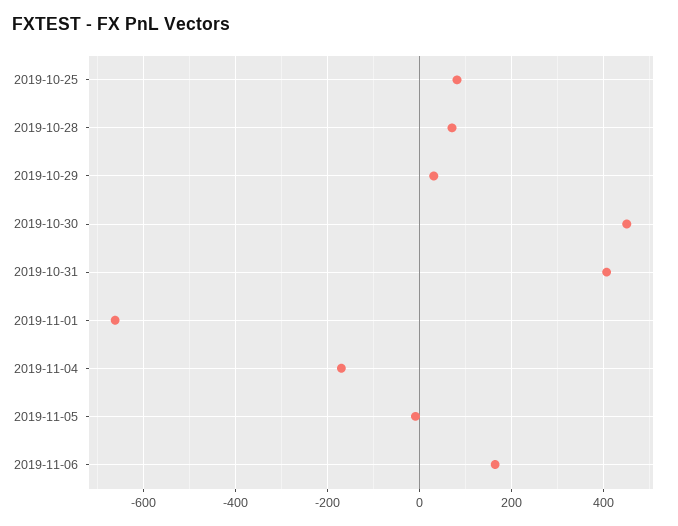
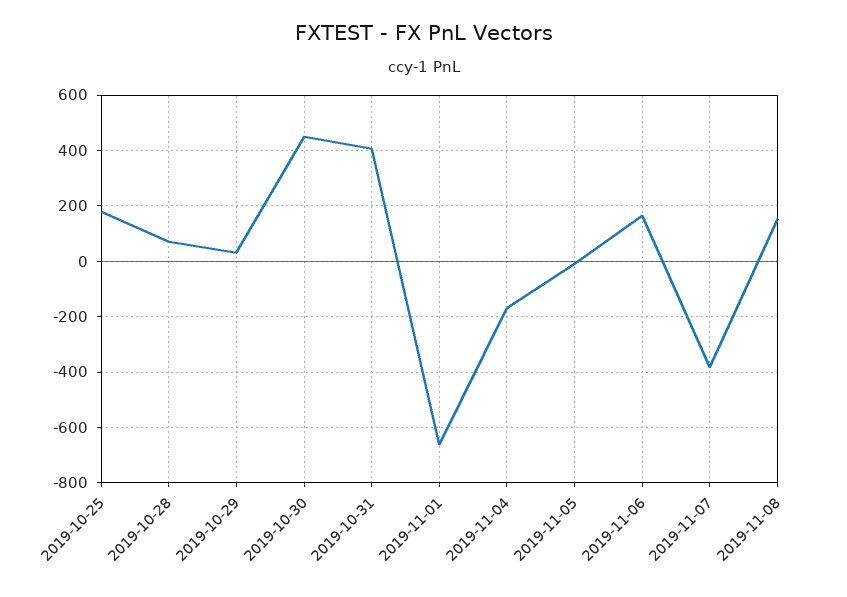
2019-10-25: 80 -> 175
2019-11-07: none -> -375
2019-11-08: none -> 150

